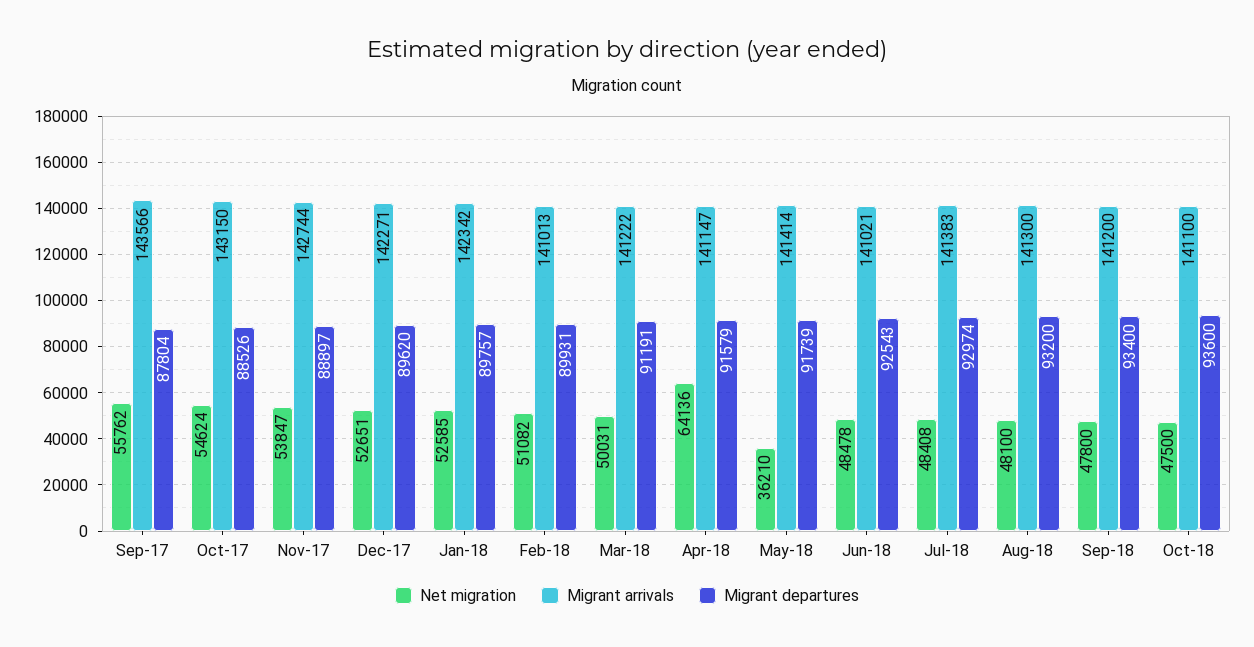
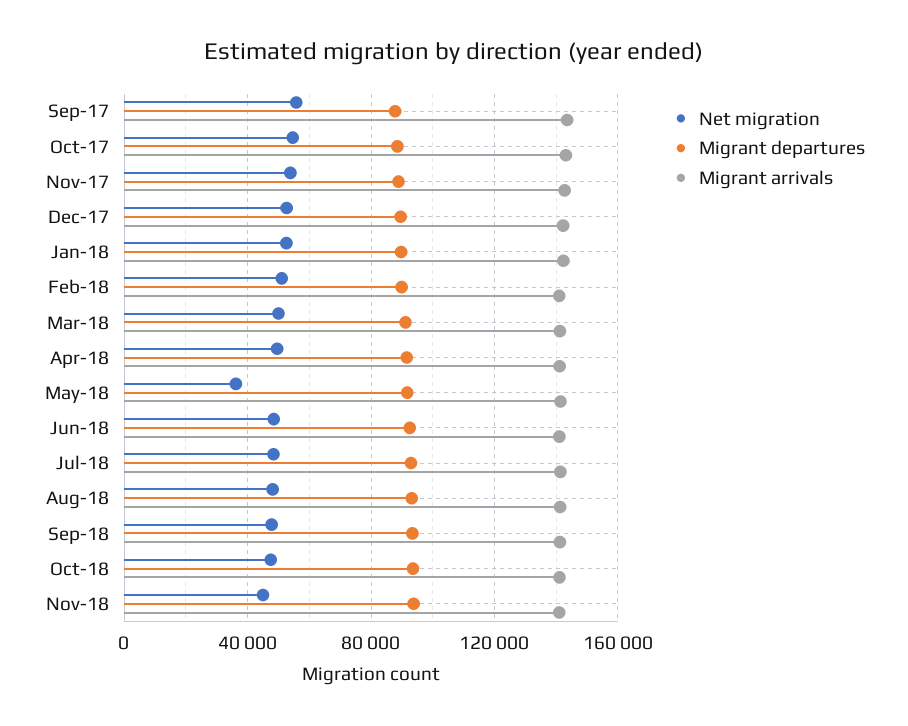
Net migration, Apr-18: 64136 -> 50000
Net migration, Nov-18: none -> 45000
Migrant departures, Nov-18: none -> 95000
Migrant arrivals, Nov-18: none -> 140000

